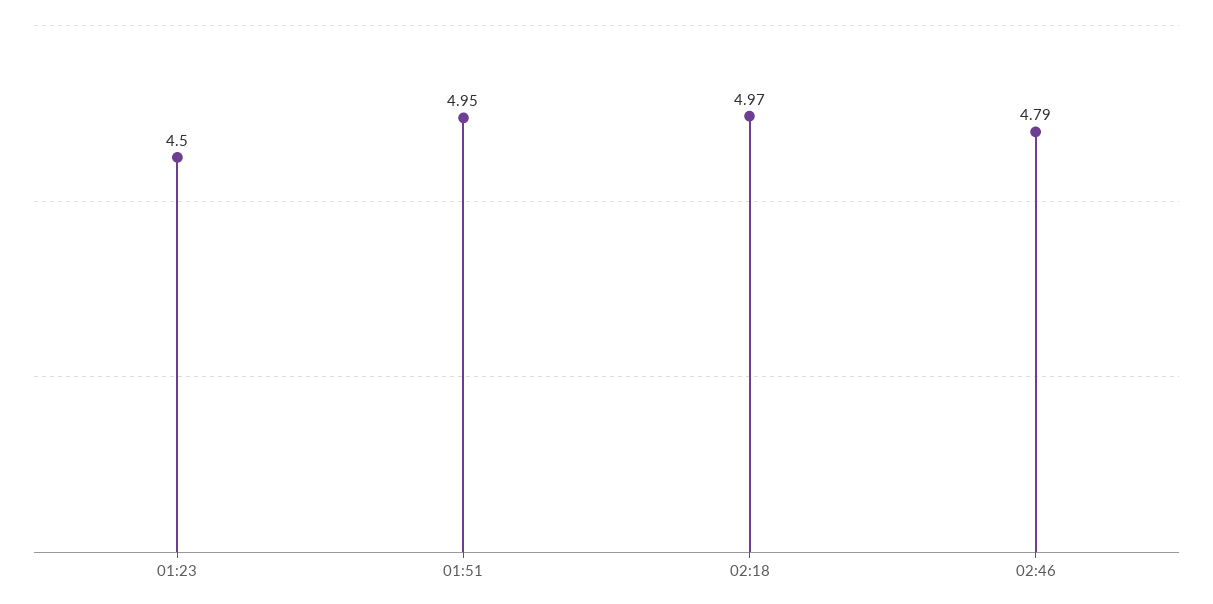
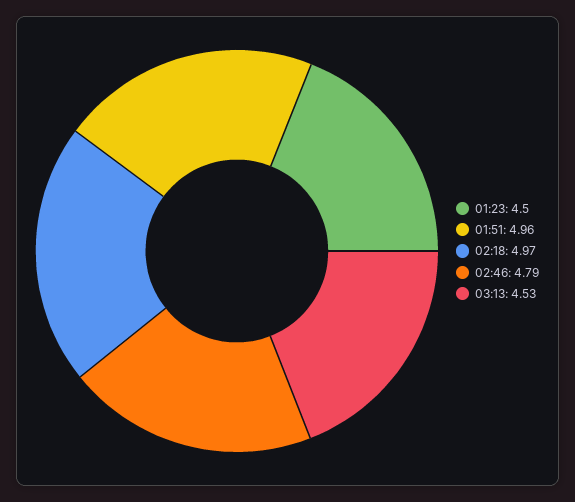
01:51: 4.95 -> 4.96
03:13: none -> 4.53

